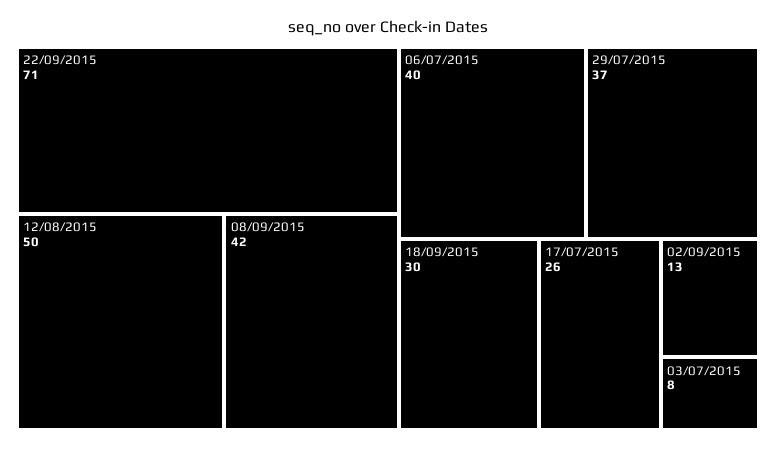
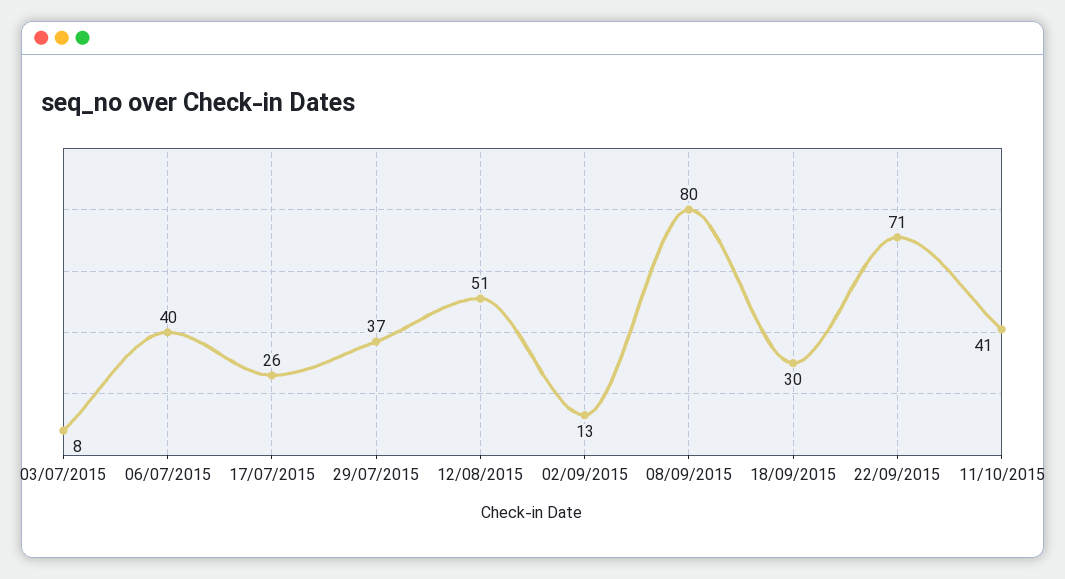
12/08/2015: 50 -> 51
08/09/2015: 42 -> 80
11/10/2015: none -> 41

